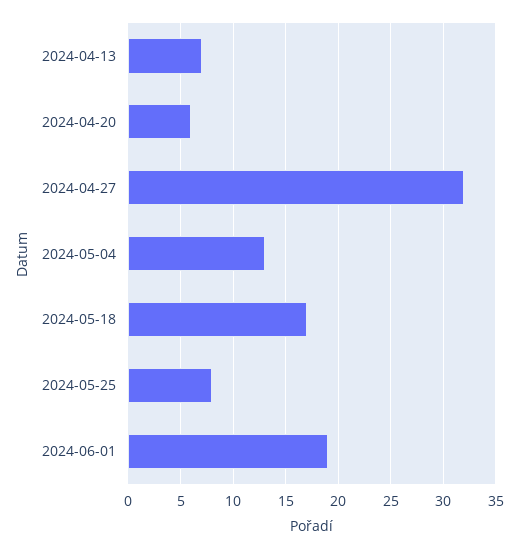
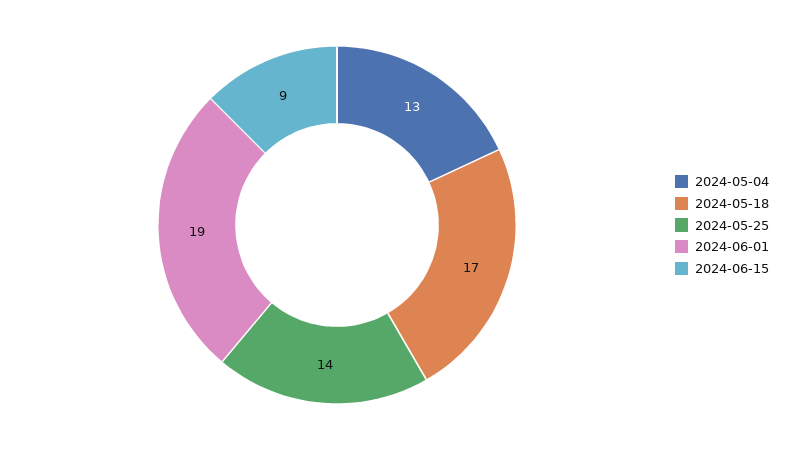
2024-04-13: 7 -> none
2024-04-20: 6 -> none
2024-04-27: 32 -> none
2024-05-25: 8 -> 14
2024-06-15: none -> 9

